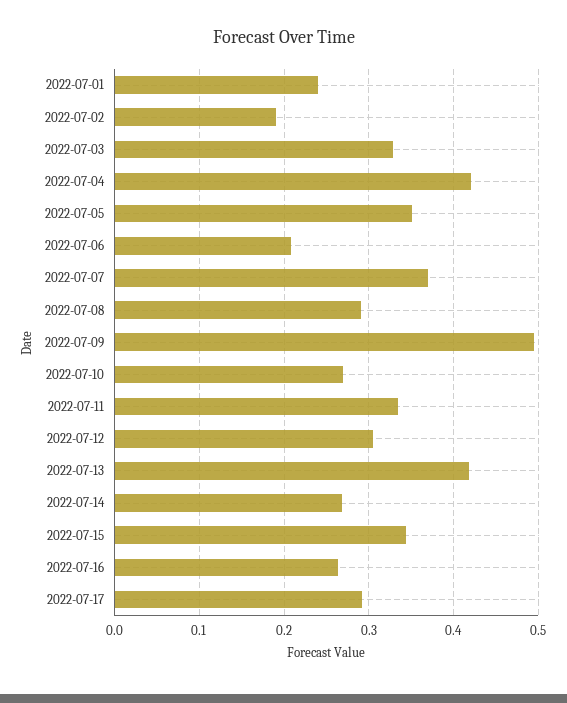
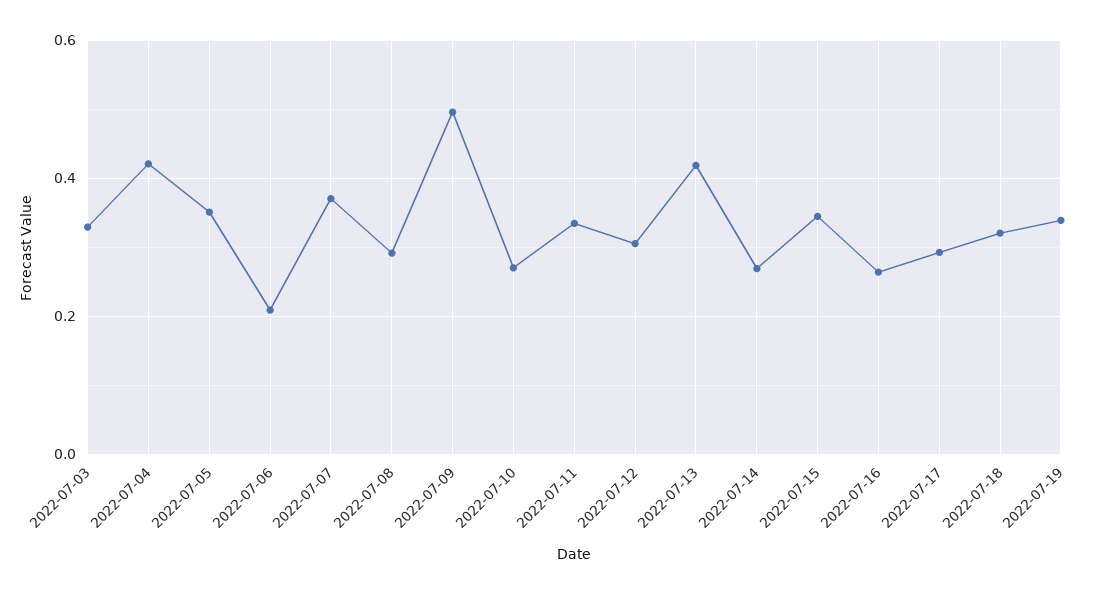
2022-07-01: 0.24 -> none
2022-07-02: 0.19 -> none
2022-07-18: none -> 0.32
2022-07-19: none -> 0.34

